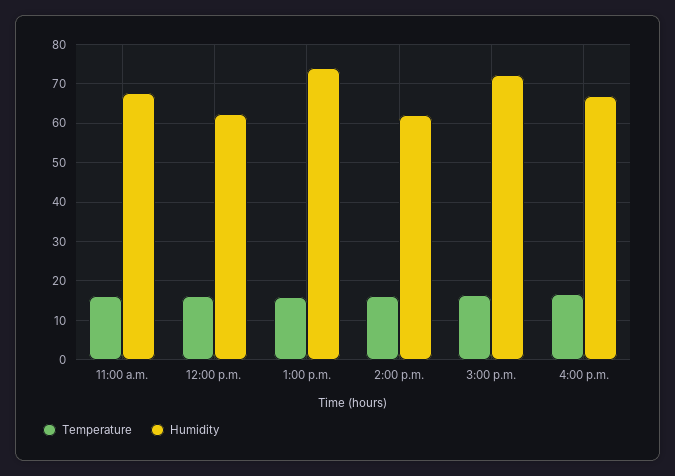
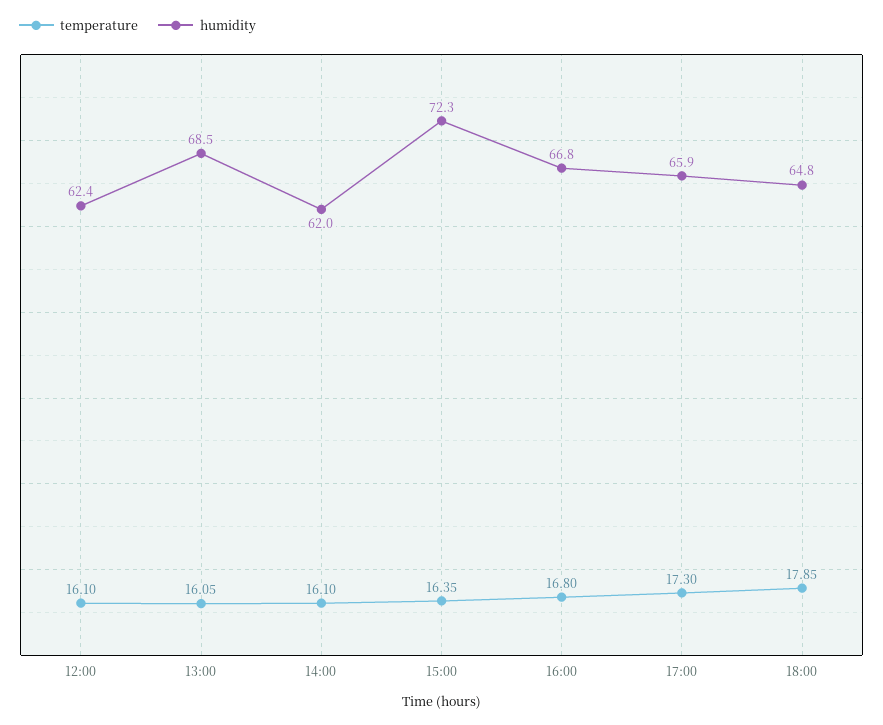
Temperature, 11:00 a.m.: 16 -> none
Humidity, 11:00 a.m.: 68 -> none
Humidity, 1:00 p.m.: 74 -> 68.5
Temperature, 17:00: none -> 17.3
Humidity, 17:00: none -> 65.9
Temperature, 18:00: none -> 17.85
Humidity, 18:00: none -> 64.8

